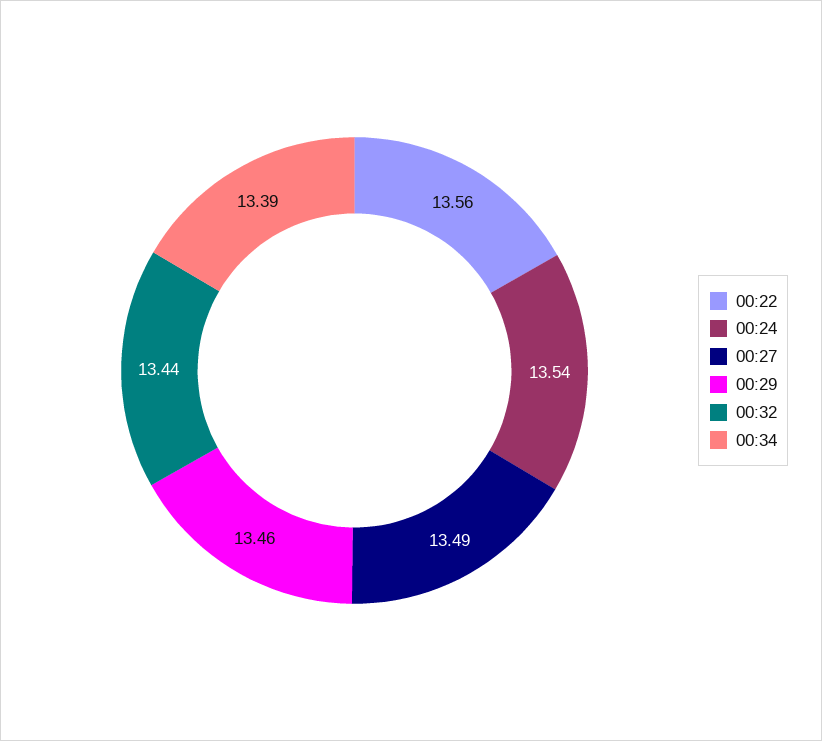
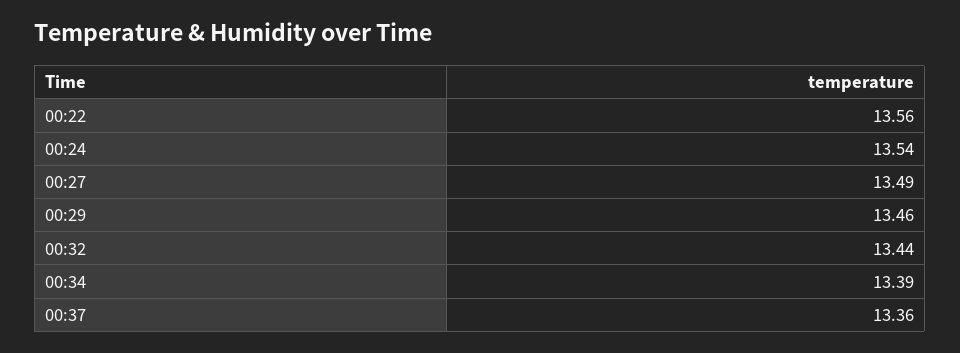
00:37: none -> 13.36

